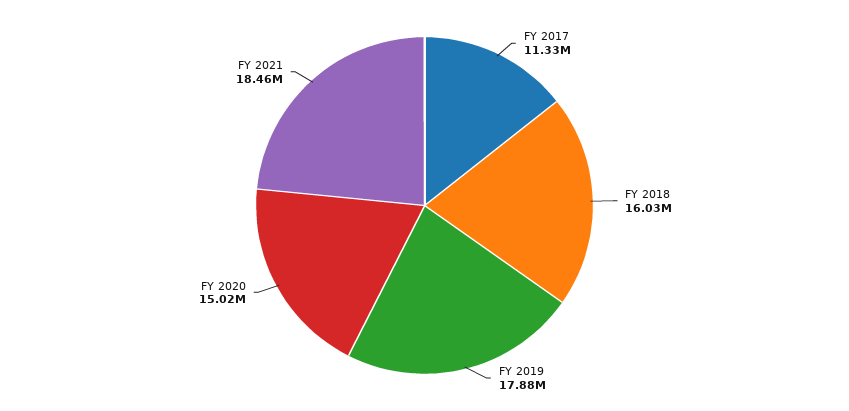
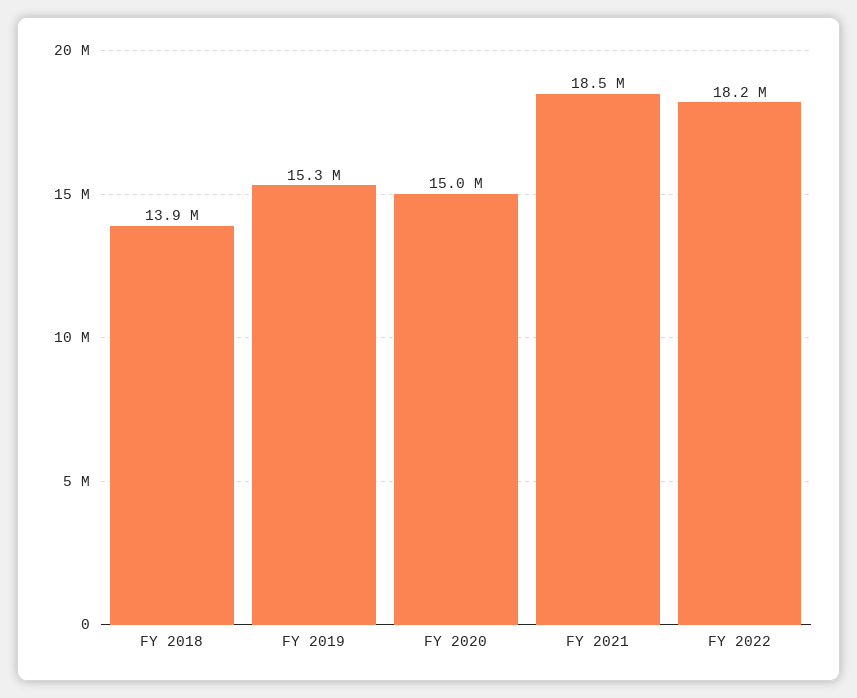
FY 2017: 11330000 -> none
FY 2018: 16030000 -> 13900000
FY 2019: 17880000 -> 15300000
FY 2022: none -> 18200000

